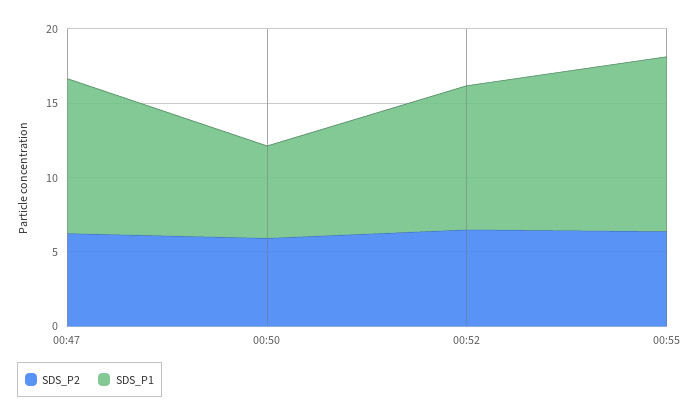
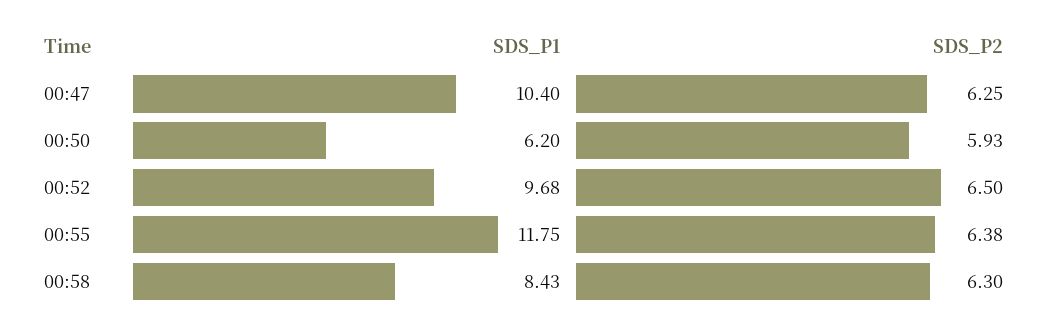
SDS_P1, 00:58: none -> 8.43
SDS_P2, 00:58: none -> 6.3

